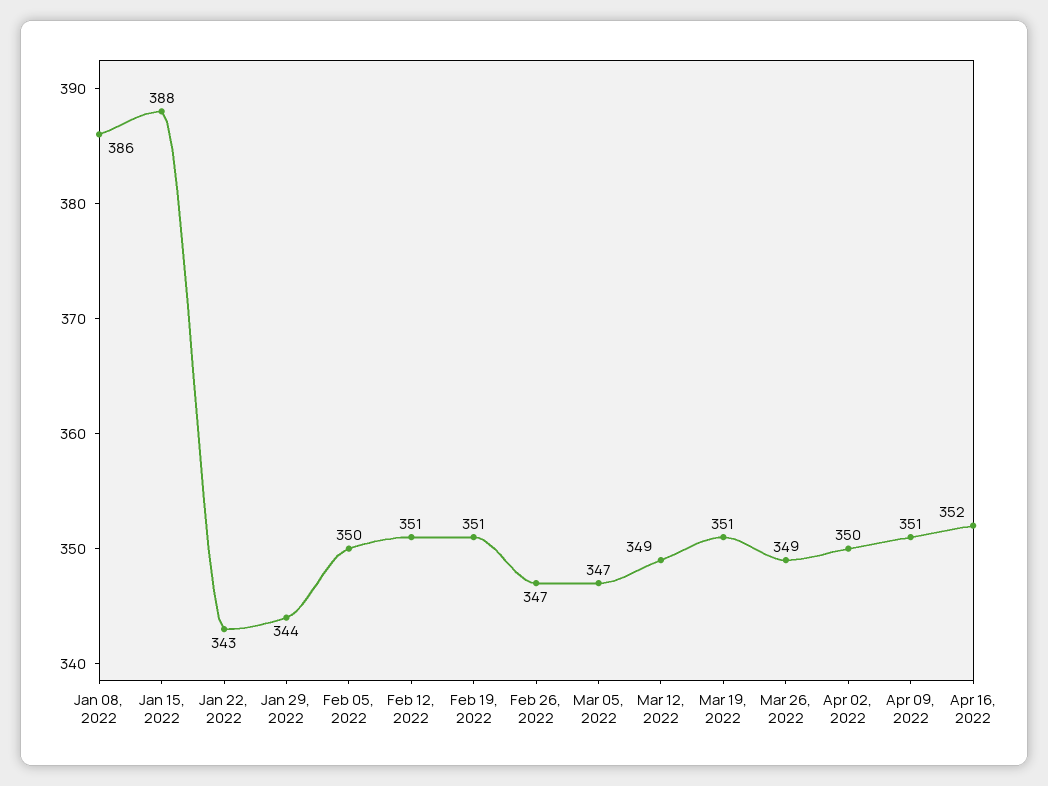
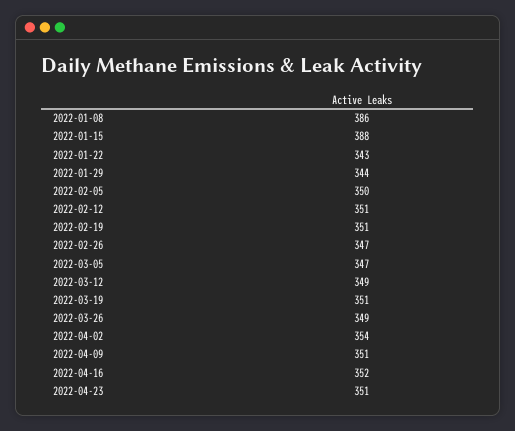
Apr 02, 2022: 350 -> 354
2022-04-23: none -> 351

